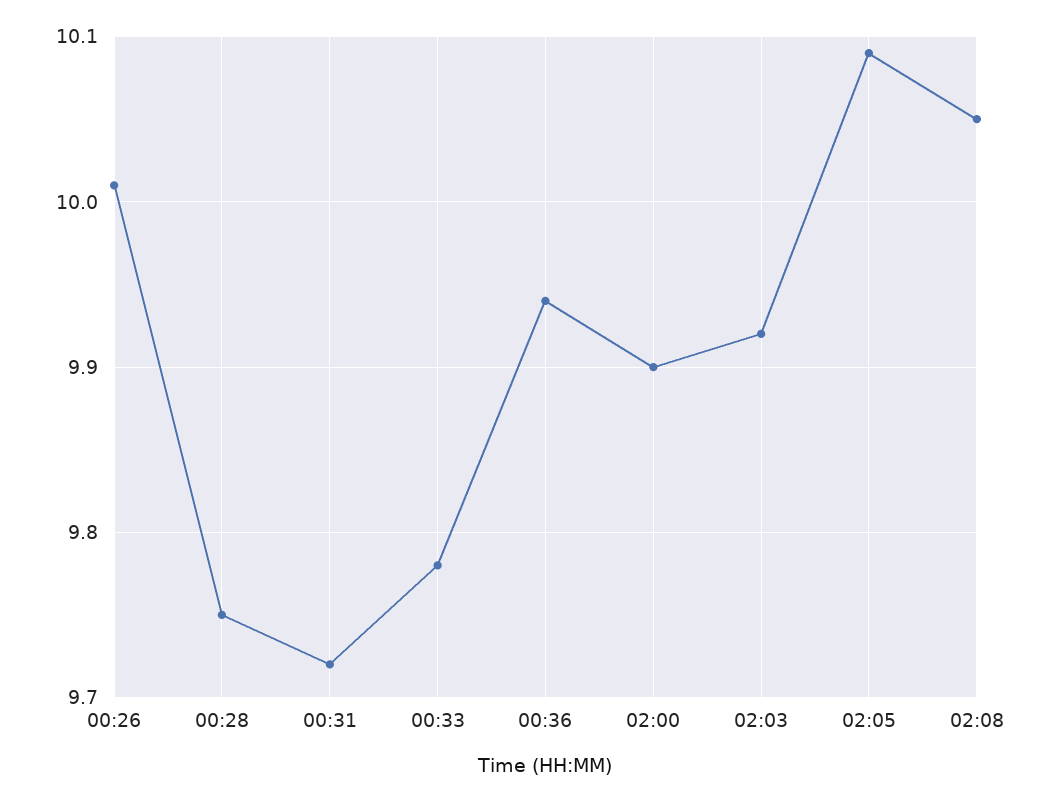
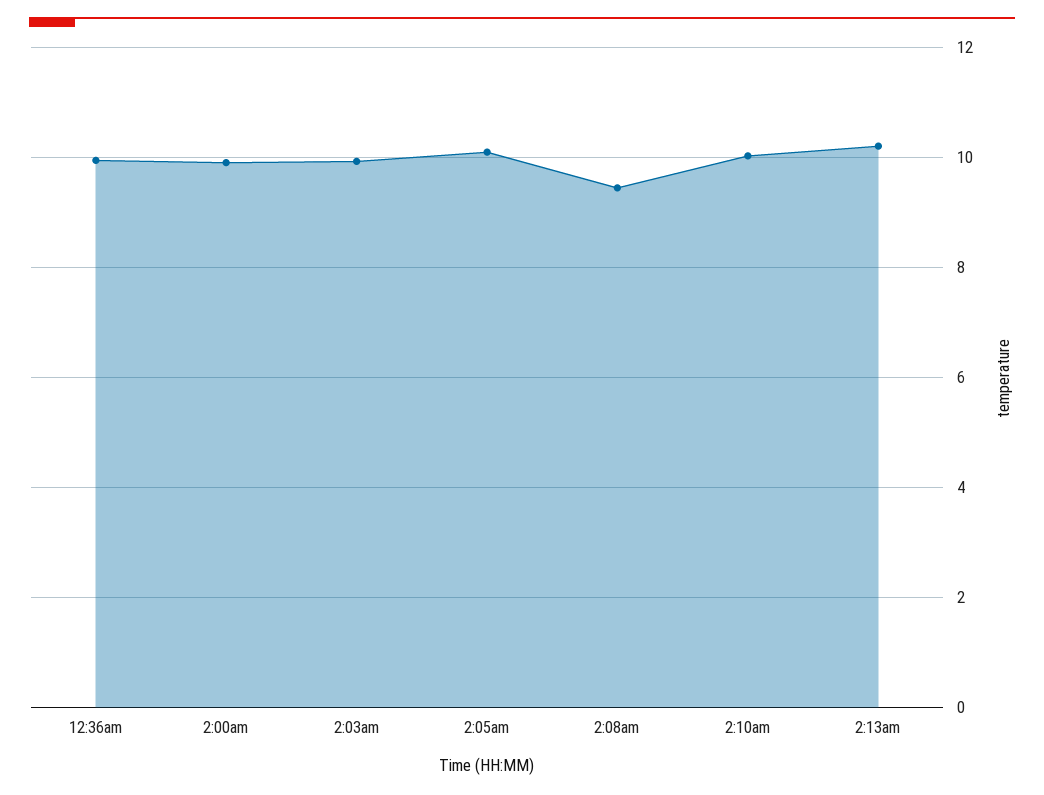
00:26: 10.01 -> none
00:28: 9.75 -> none
00:31: 9.72 -> none
00:33: 9.78 -> none
02:08: 10.05 -> 9.4
2:10am: none -> 10
2:13am: none -> 10.2

